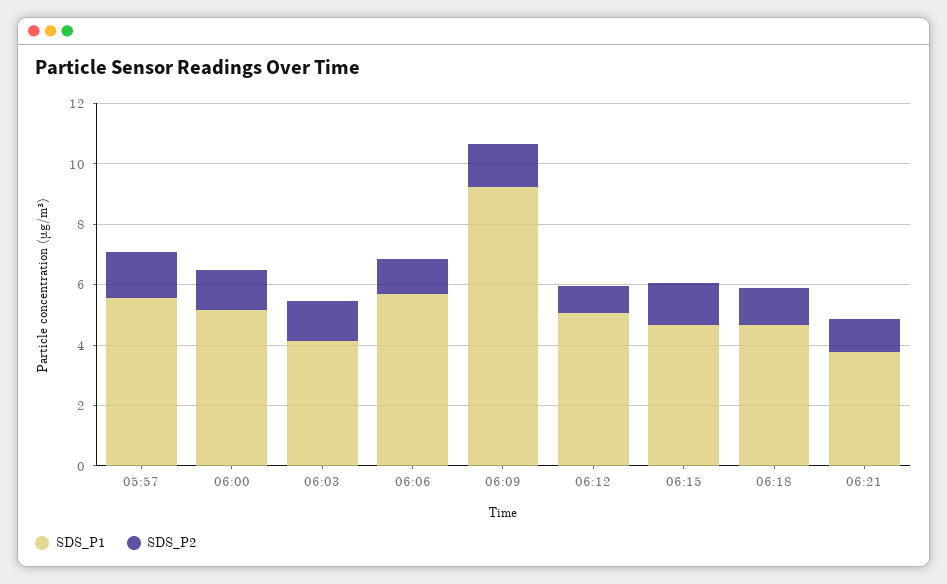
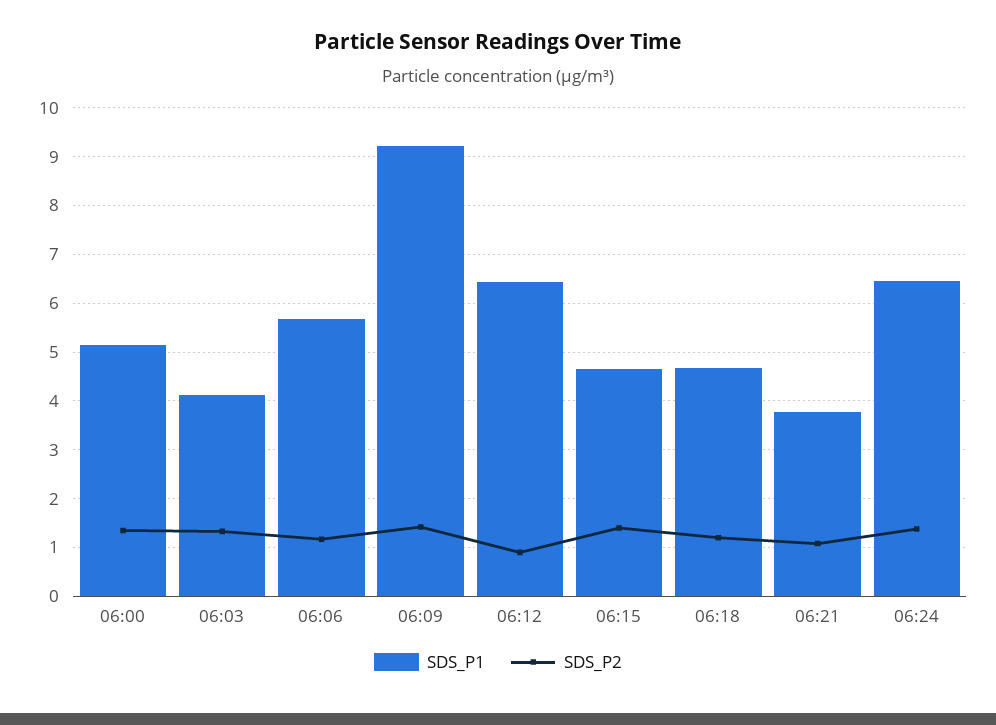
SDS_P1, 05:57: 5.5 -> none
SDS_P2, 05:57: 1.5 -> none
SDS_P1, 06:12: 5 -> 6.4
SDS_P1, 06:24: none -> 6.4
SDS_P2, 06:24: none -> 1.4

